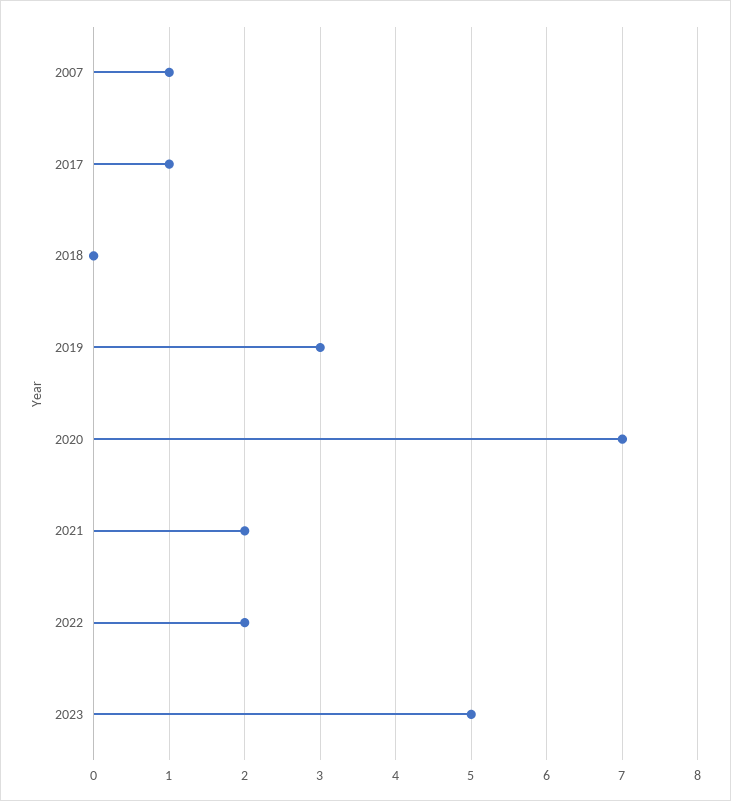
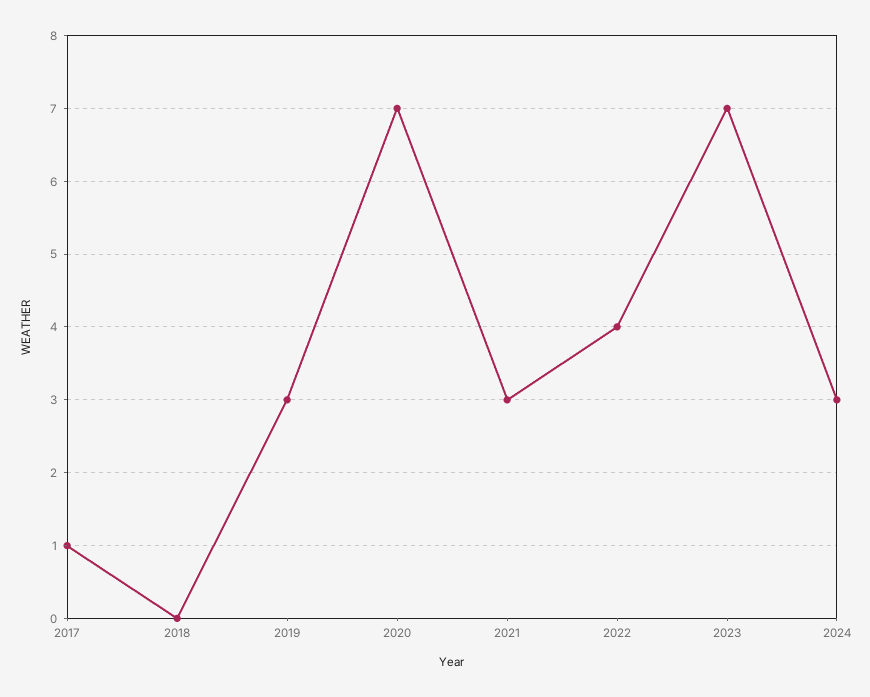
2007: 1 -> none
2021: 2 -> 3
2022: 2 -> 4
2023: 5 -> 7
2024: none -> 3

